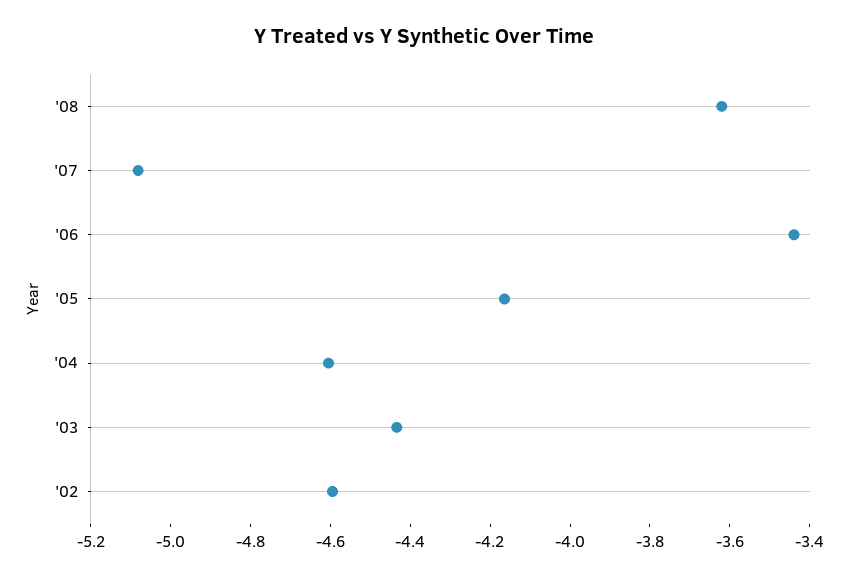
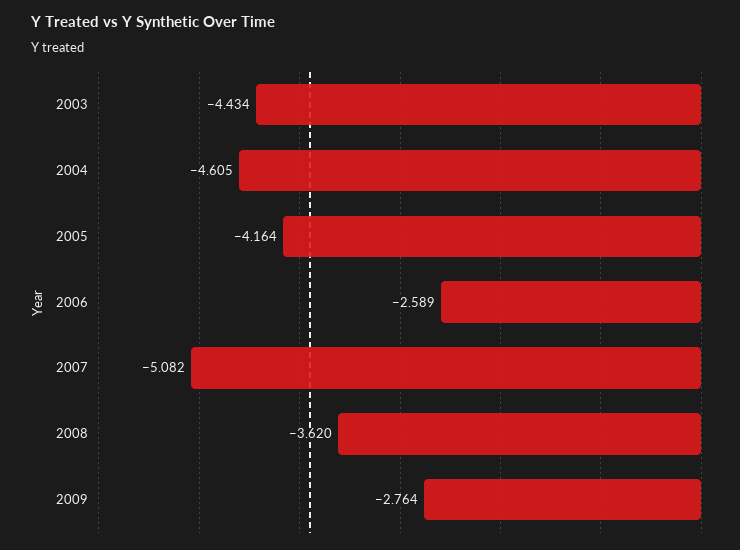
'06: -3.45 -> -2.589
'02: -4.6 -> none
2009: none -> -2.764

